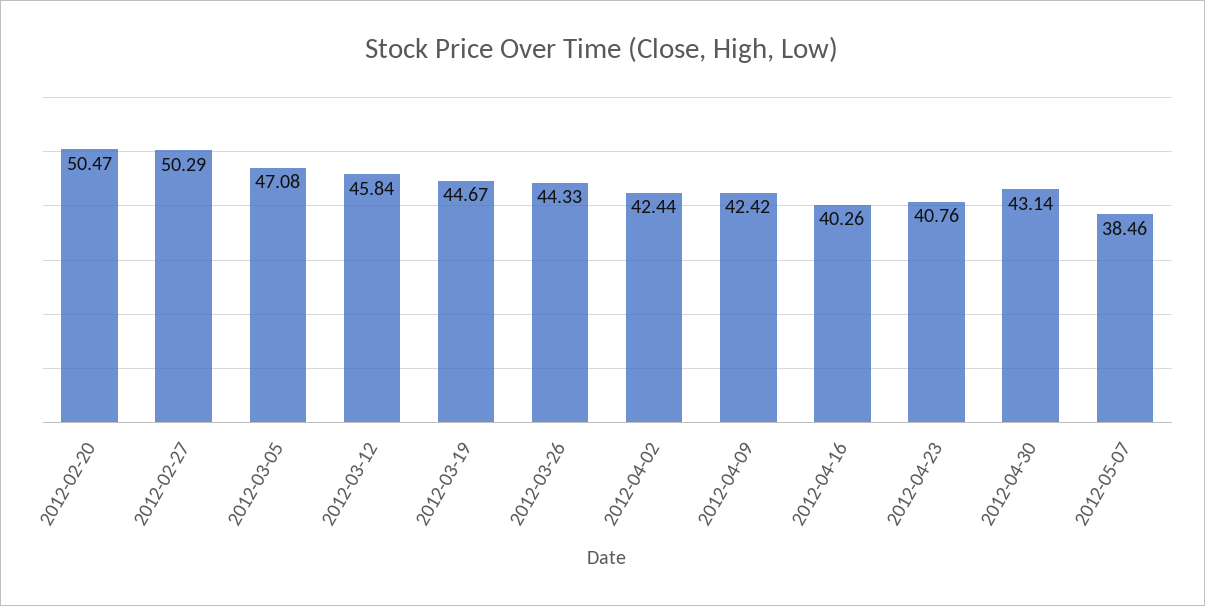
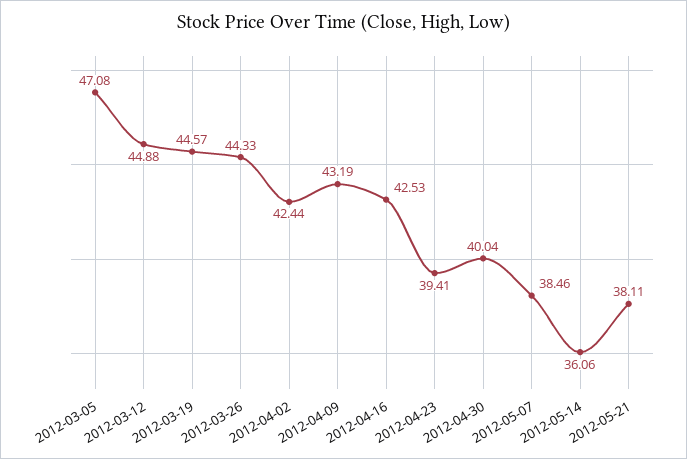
2012-02-20: 50.47 -> none
2012-02-27: 50.29 -> none
2012-03-12: 45.84 -> 44.88
2012-03-19: 44.67 -> 44.57
2012-04-09: 42.42 -> 43.19
2012-04-16: 40.26 -> 42.53
2012-04-23: 40.76 -> 39.41
2012-04-30: 43.14 -> 40.04
2012-05-14: none -> 36.06
2012-05-21: none -> 38.11

